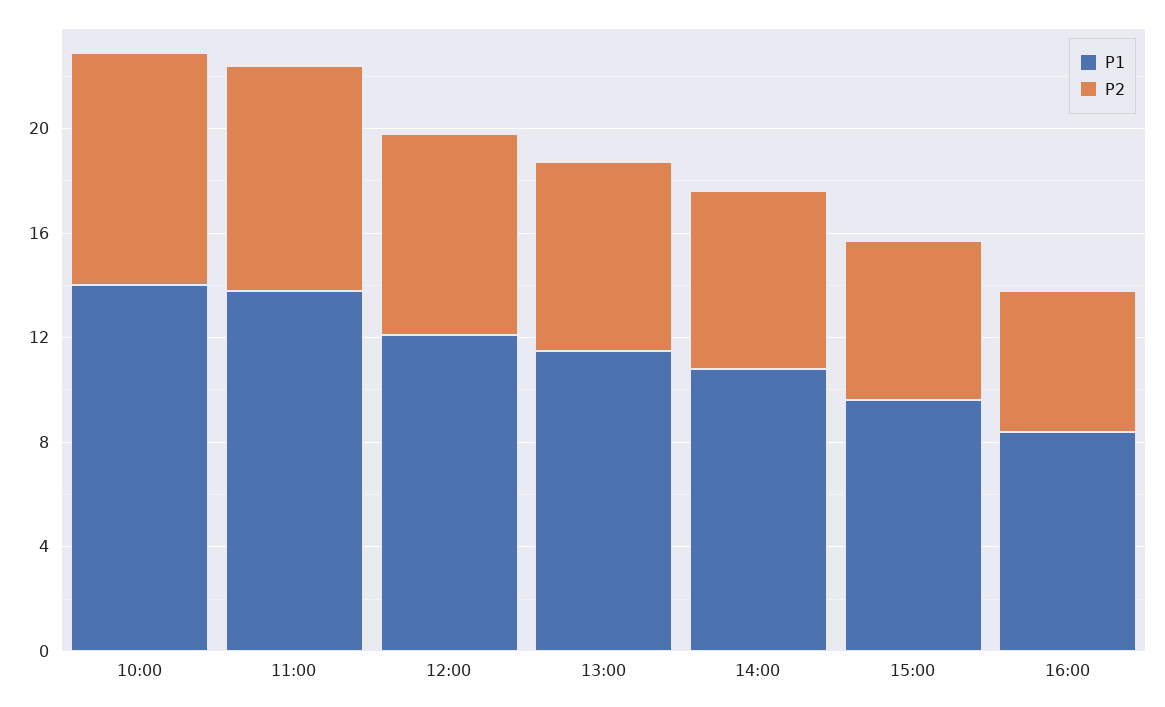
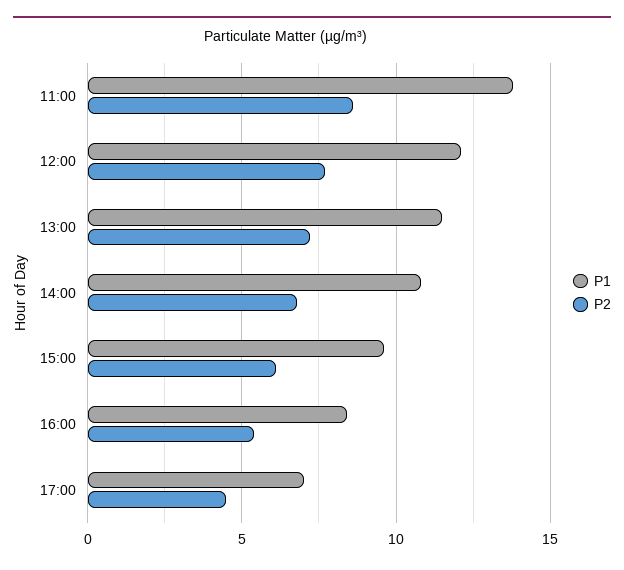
P1, 10:00: 14 -> none
P2, 10:00: 9 -> none
P1, 17:00: none -> 7
P2, 17:00: none -> 4.5

